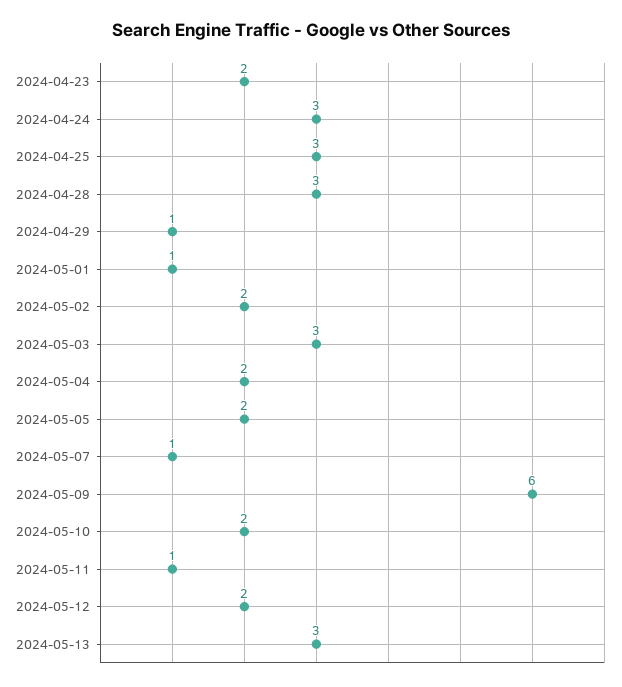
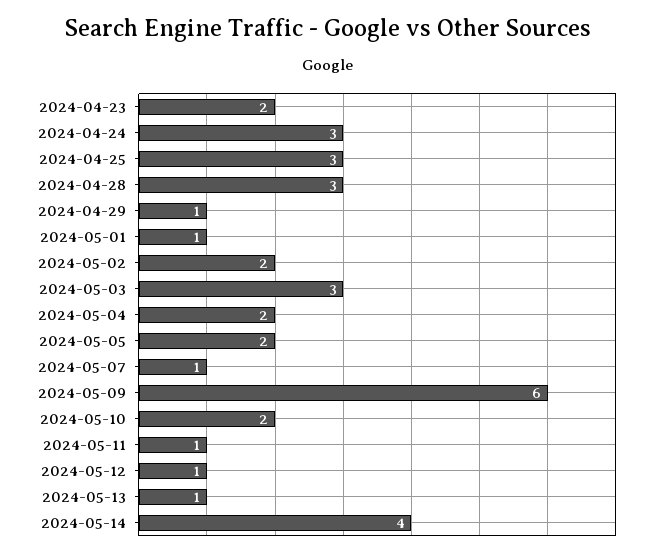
2024-05-12: 2 -> 1
2024-05-13: 3 -> 1
2024-05-14: none -> 4

